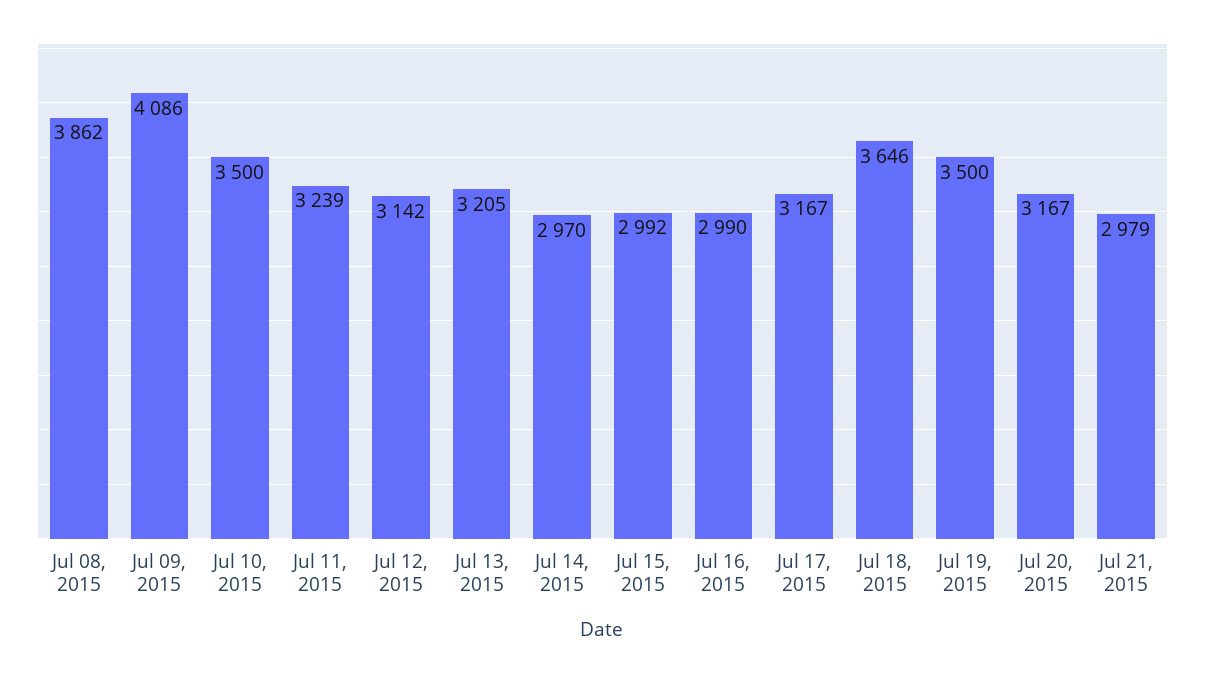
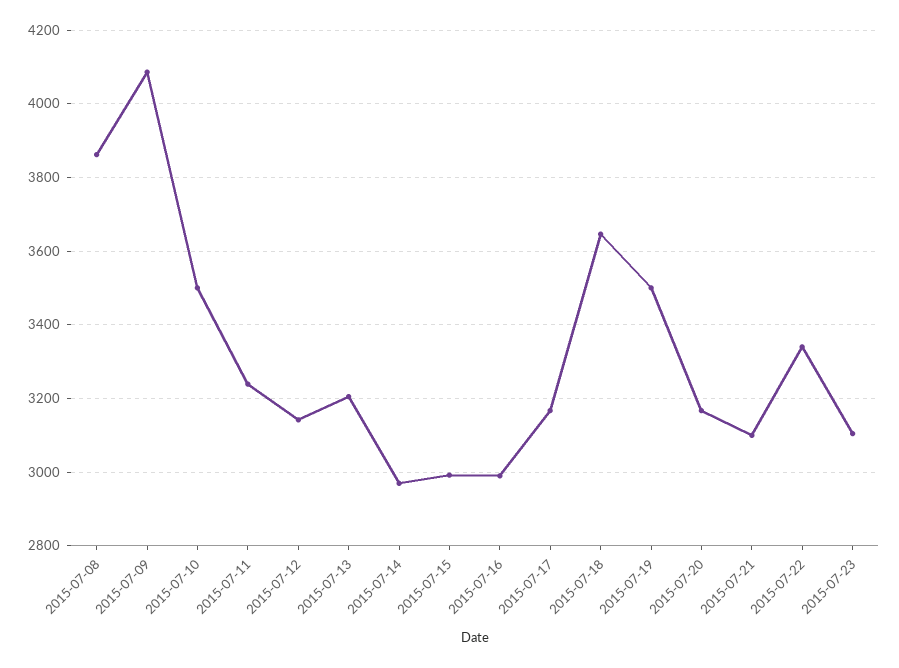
Jul 21, 2015: 2979 -> 3100
2015-07-22: none -> 3340
2015-07-23: none -> 3100

